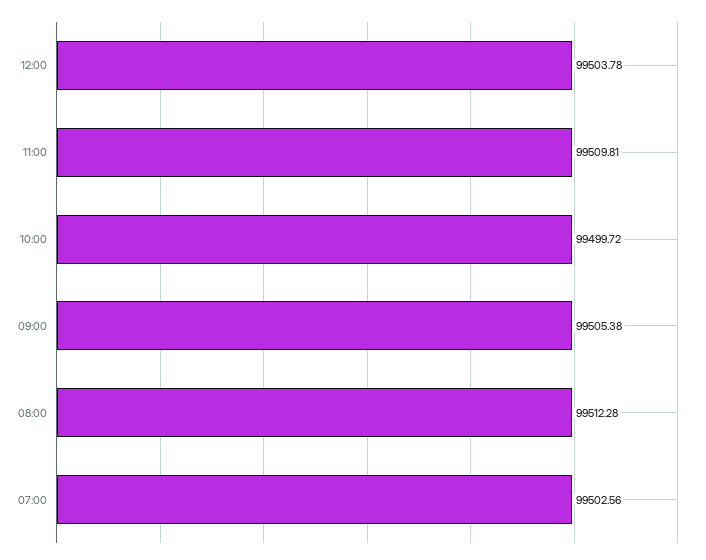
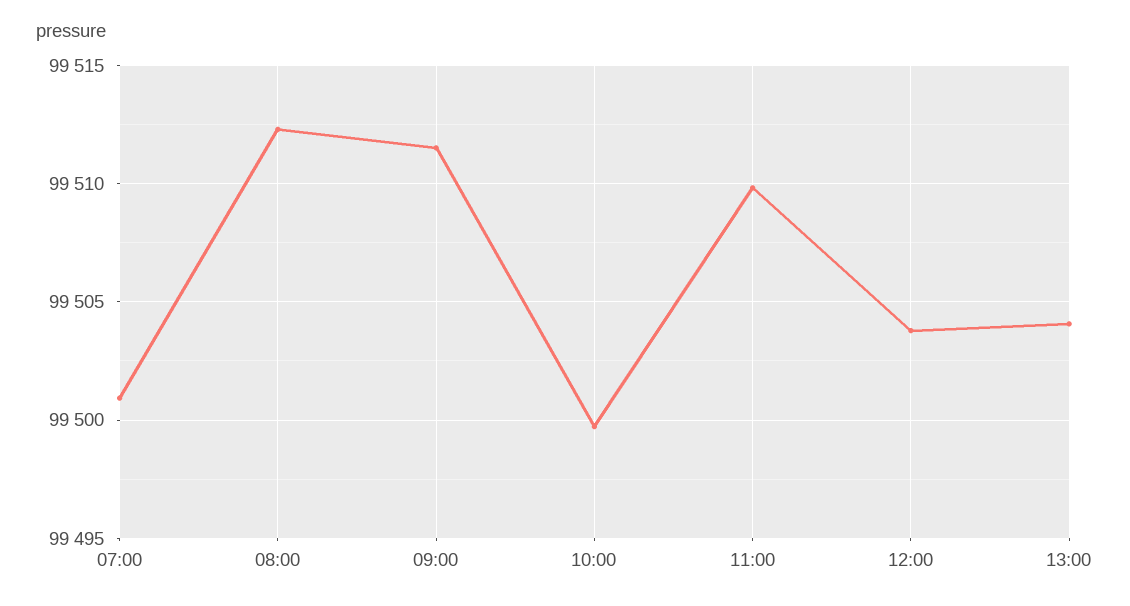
09:00: 99505.38 -> 99511.5
07:00: 99502.56 -> 99501
13:00: none -> 99504

